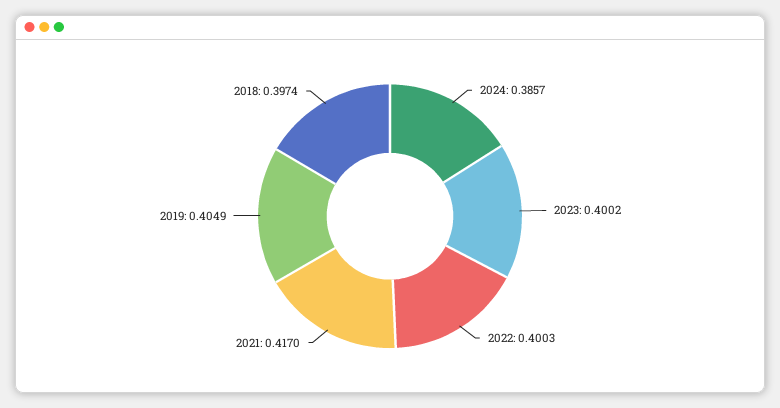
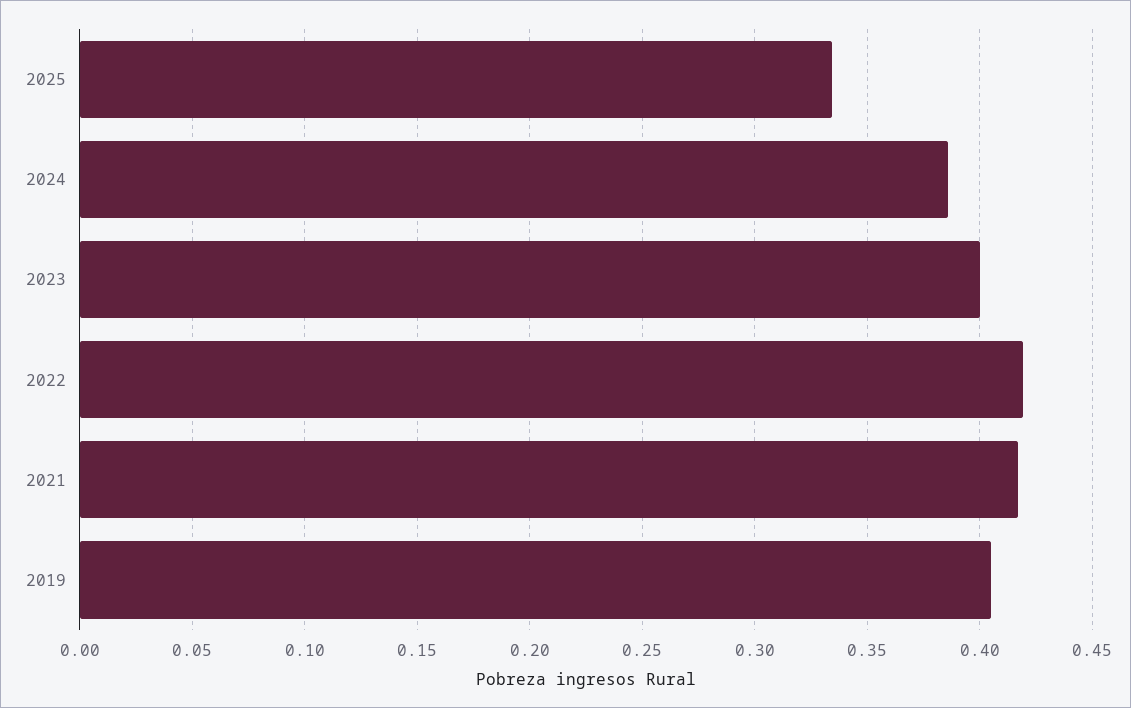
2022: 0.4003 -> 0.42
2018: 0.3974 -> none
2025: none -> 0.335

